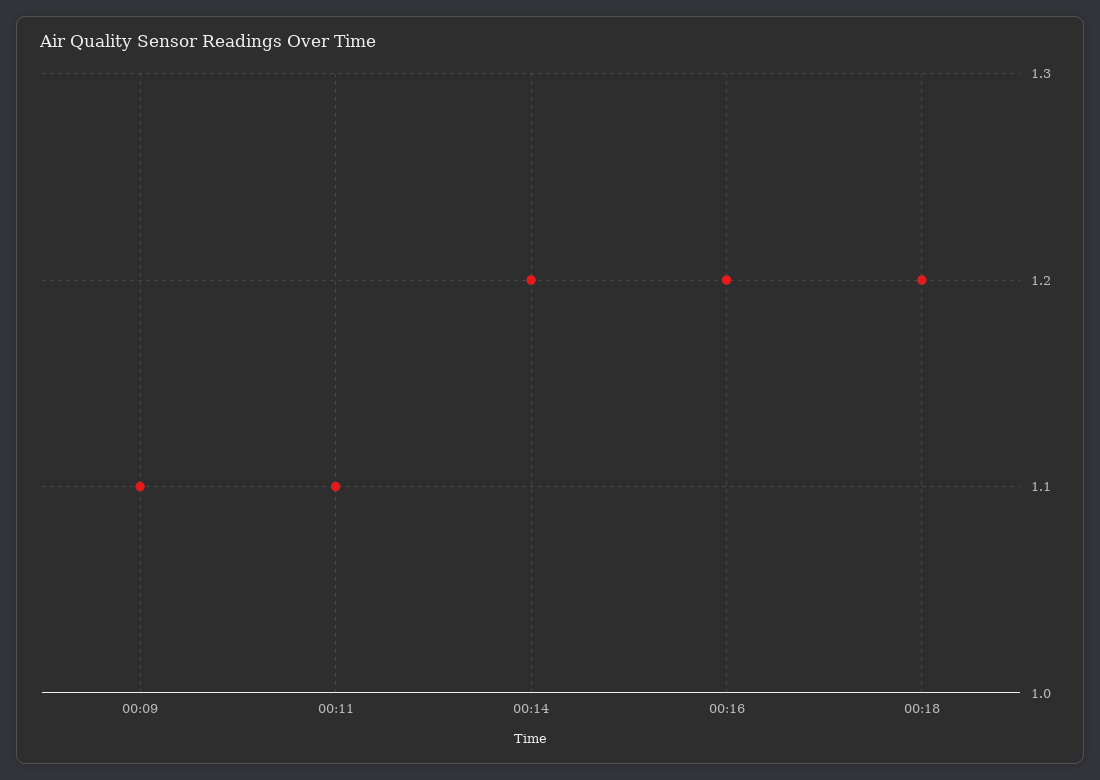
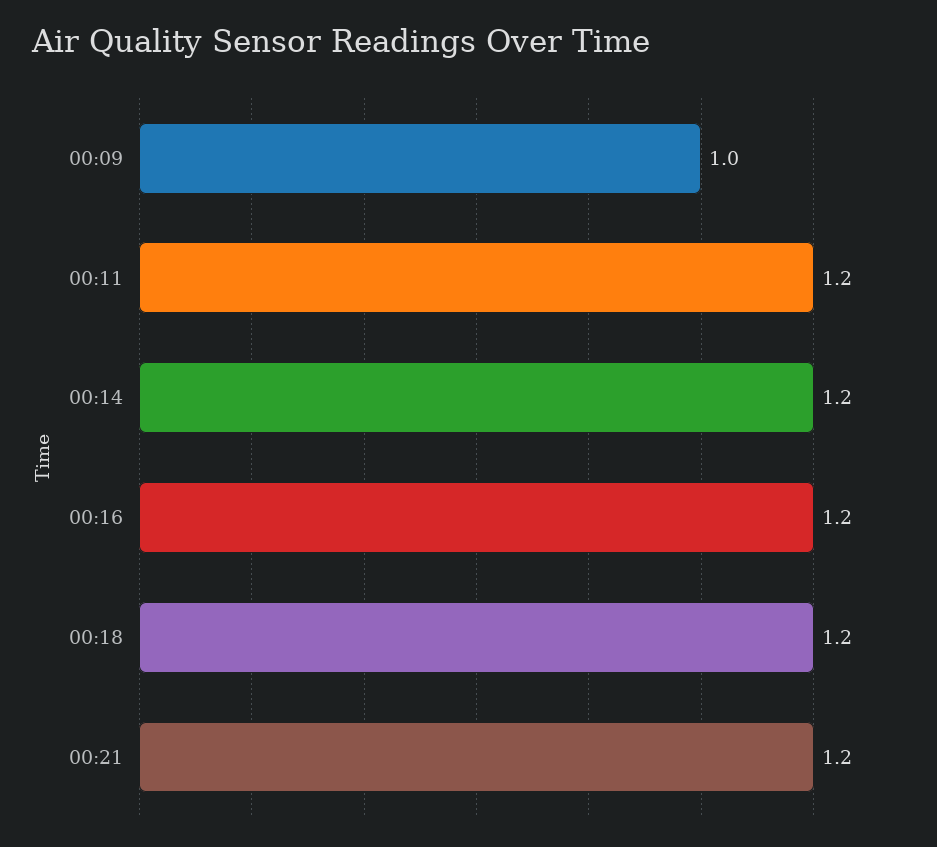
00:09: 1.1 -> 1
00:11: 1.1 -> 1.2
00:21: none -> 1.2

